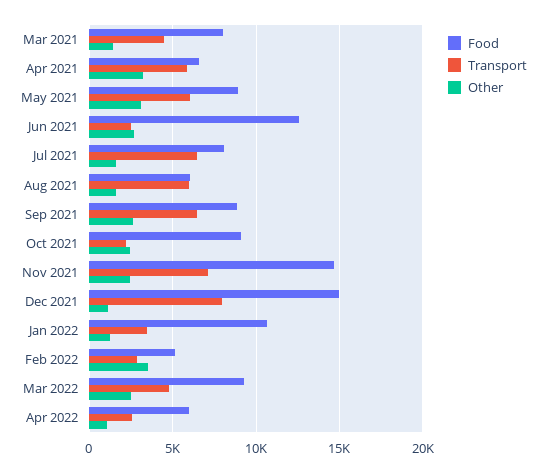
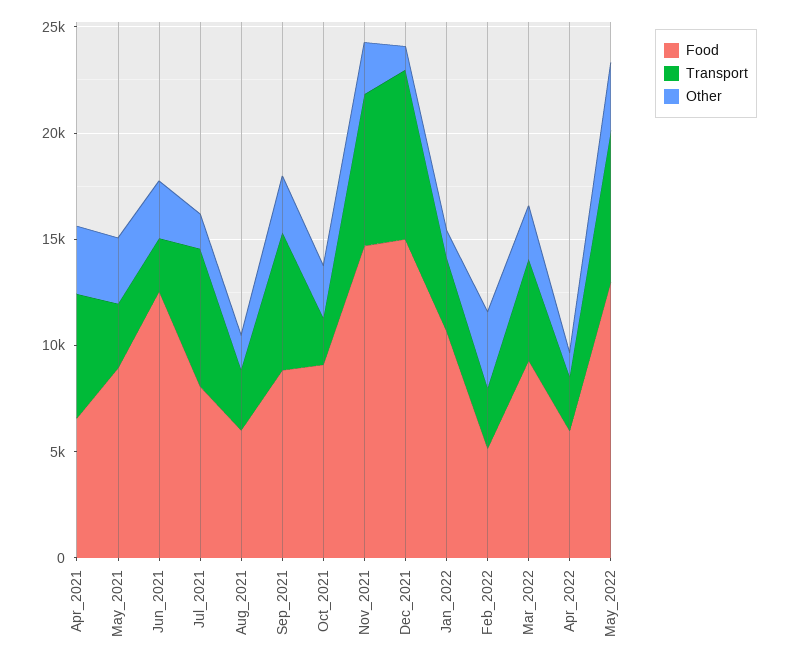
Food, Mar 2021: 8000 -> none
Transport, Mar 2021: 4500 -> none
Other, Mar 2021: 1500 -> none
Transport, May 2021: 6000 -> 3000
Transport, Aug 2021: 6000 -> 3000
Food, May_2022: none -> 13000
Transport, May_2022: none -> 7000
Other, May_2022: none -> 3000

